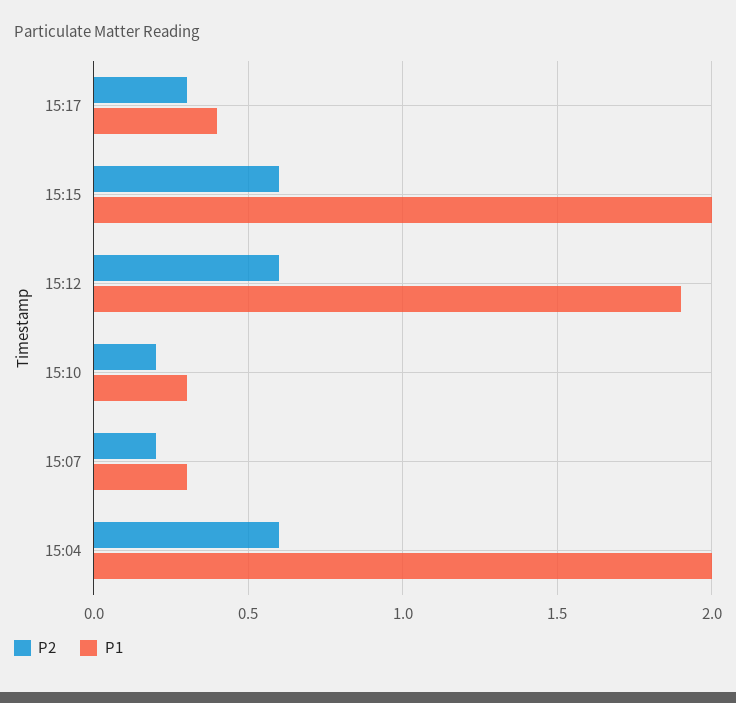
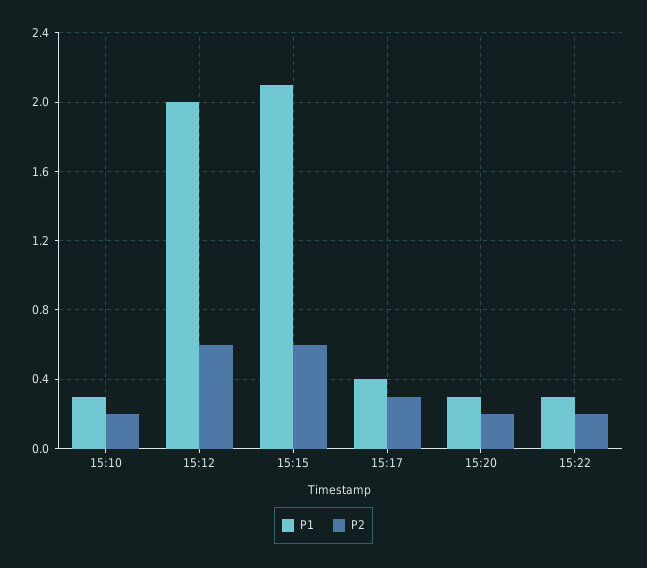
P1, 15:15: 2 -> 2.1
P1, 15:12: 1.9 -> 2
P2, 15:07: 0.2 -> none
P1, 15:07: 0.3 -> none
P2, 15:04: 0.6 -> none
P1, 15:04: 2 -> none
P1, 15:20: none -> 0.3
P2, 15:20: none -> 0.2
P1, 15:22: none -> 0.3
P2, 15:22: none -> 0.2

